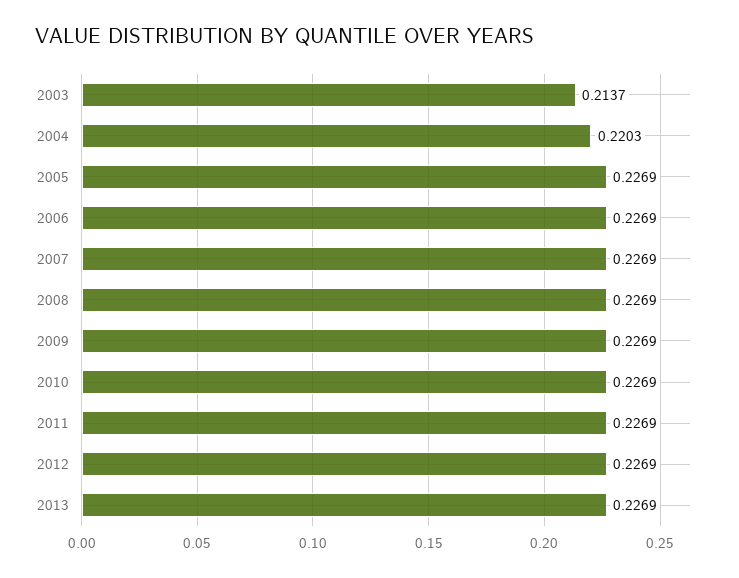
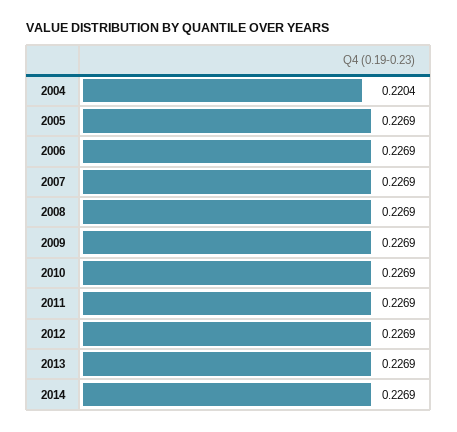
2003: 0.2137 -> none
2004: 0.2203 -> 0.2204
2014: none -> 0.2269

